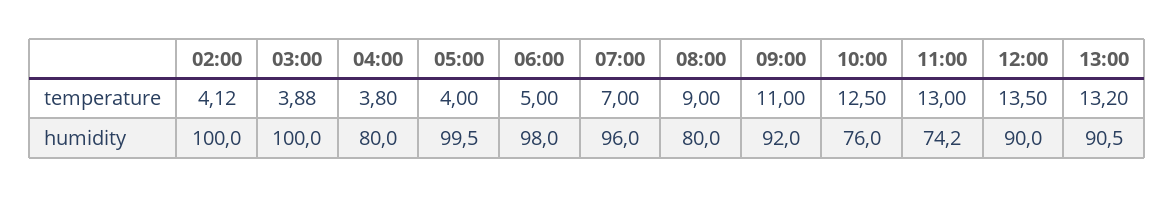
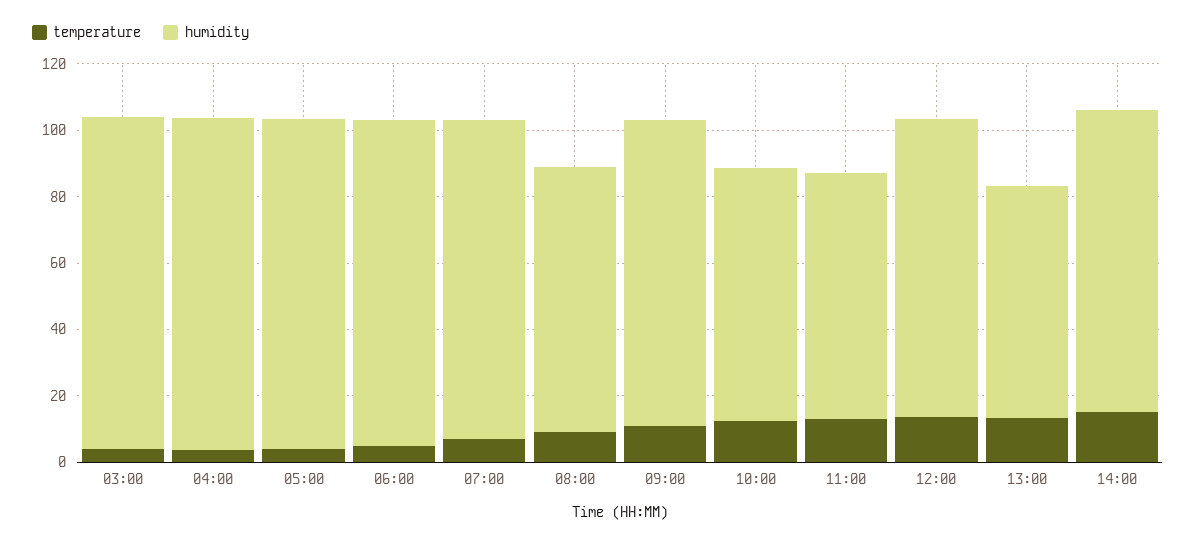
temperature, 02:00: 4.12 -> none
humidity, 02:00: 100 -> none
humidity, 04:00: 80 -> 100
humidity, 13:00: 90.5 -> 70
temperature, 14:00: none -> 15
humidity, 14:00: none -> 90

